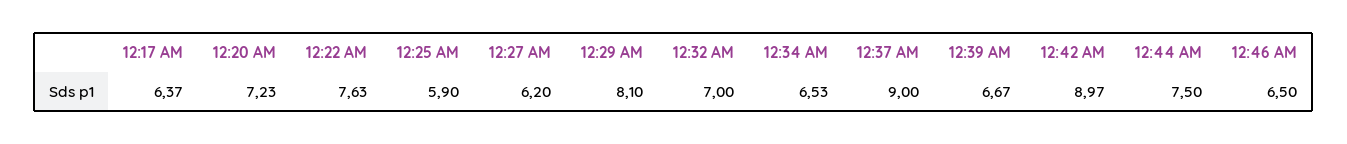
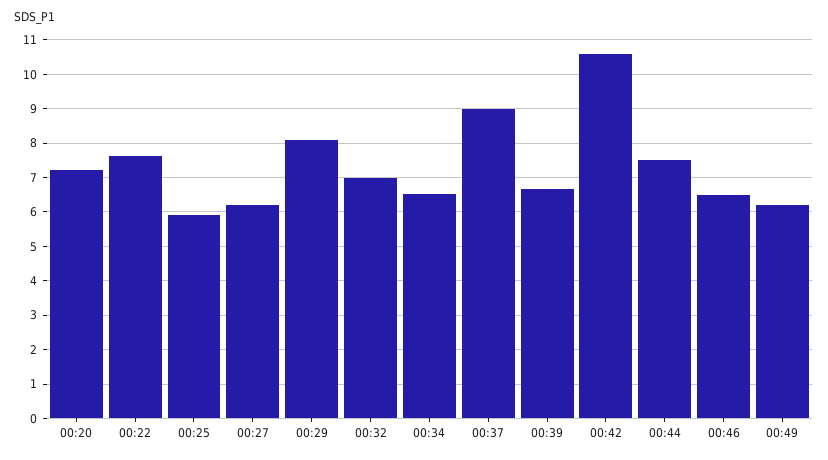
12:17 AM: 6.37 -> none
12:42 AM: 8.97 -> 10.6
00:49: none -> 6.2

